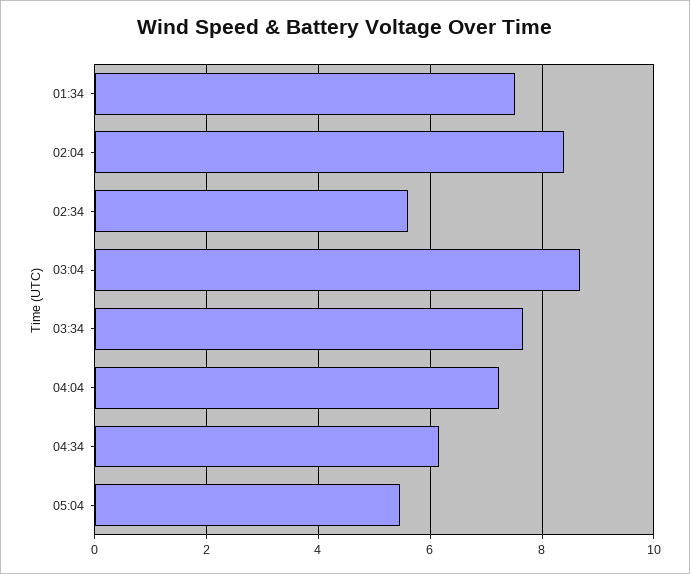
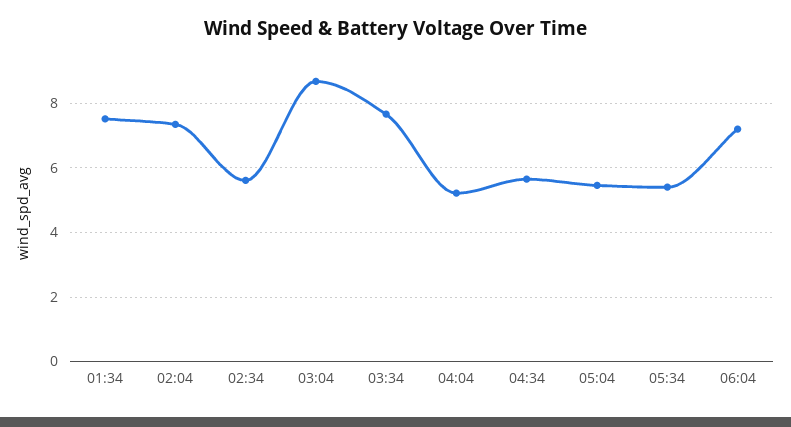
02:04: 8.4 -> 7.4
04:04: 7.2 -> 5.2
04:34: 6.2 -> 5.6
05:34: none -> 5.4
06:04: none -> 7.2

